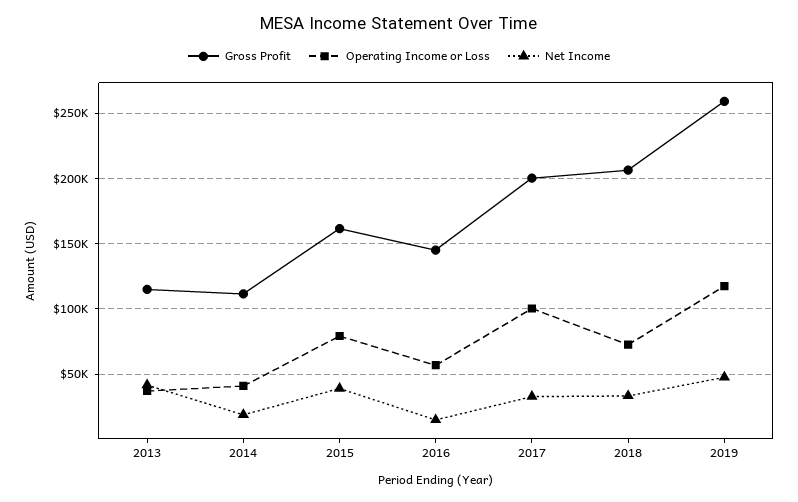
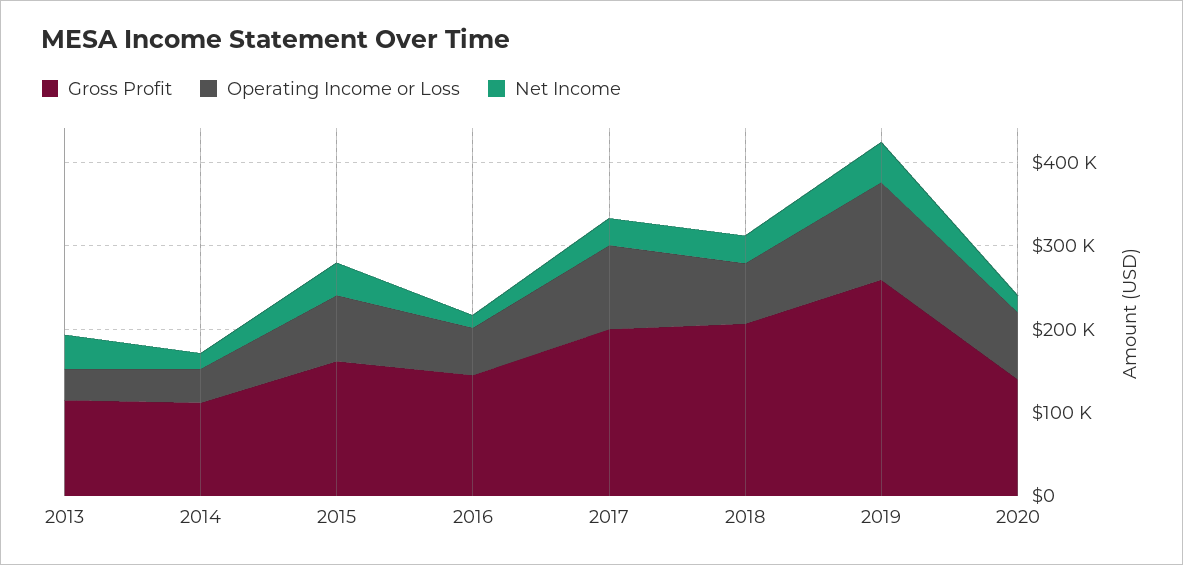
Gross Profit, 2020: none -> 140000
Operating Income or Loss, 2020: none -> 80000
Net Income, 2020: none -> 20000

